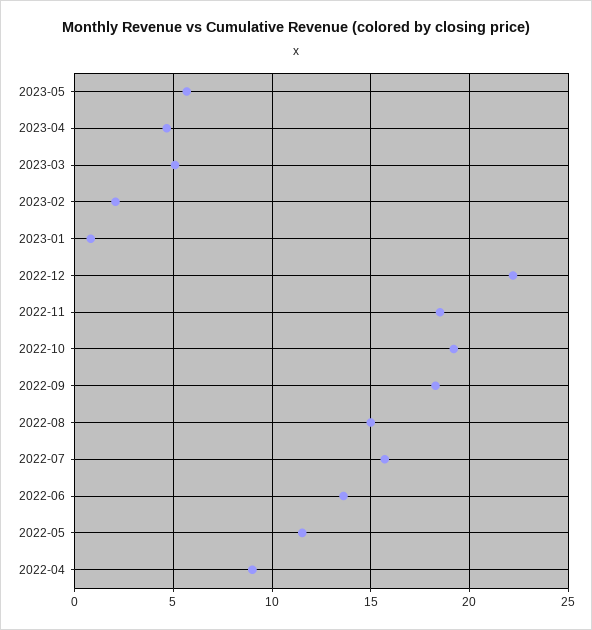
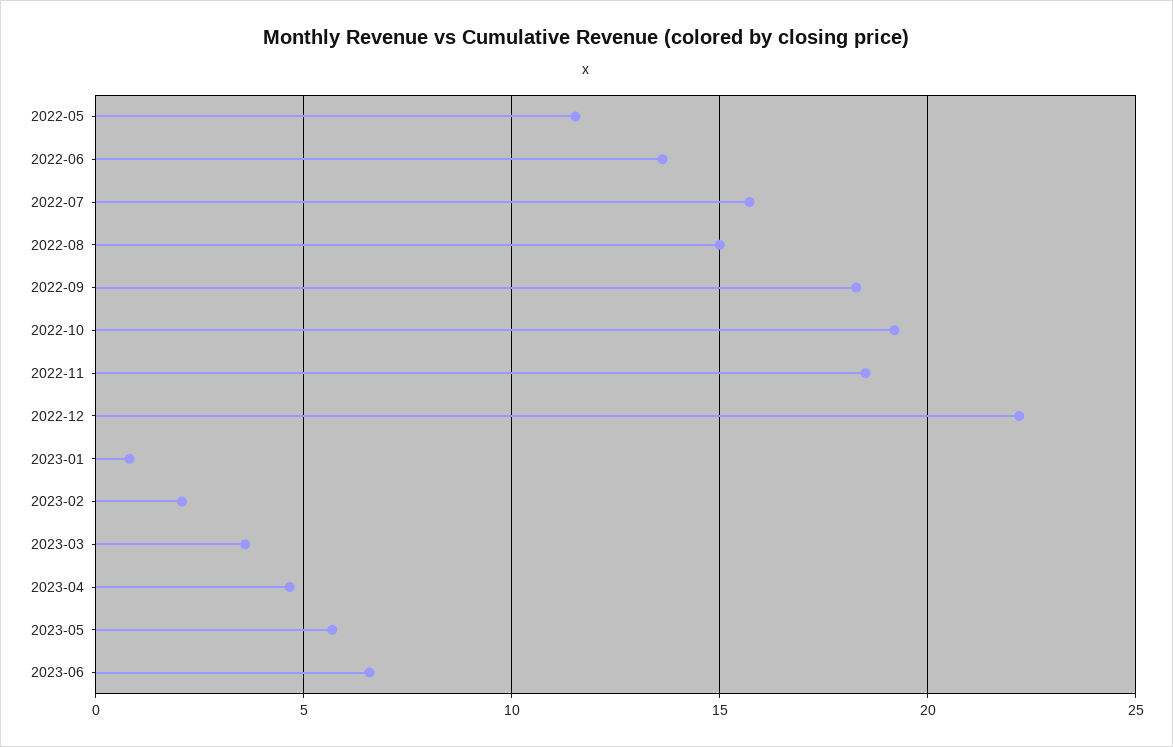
2023-03: 5 -> 3.5
2022-04: 9 -> none
2023-06: none -> 6.5

